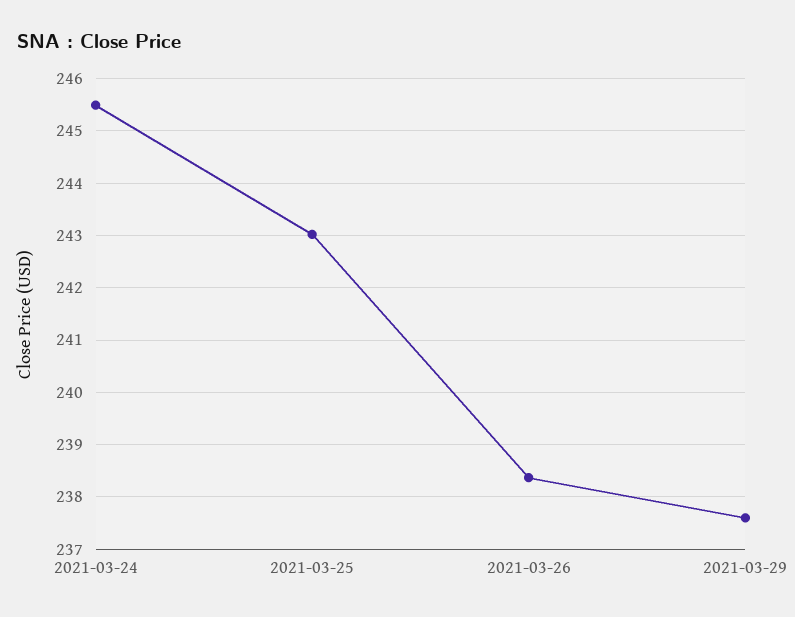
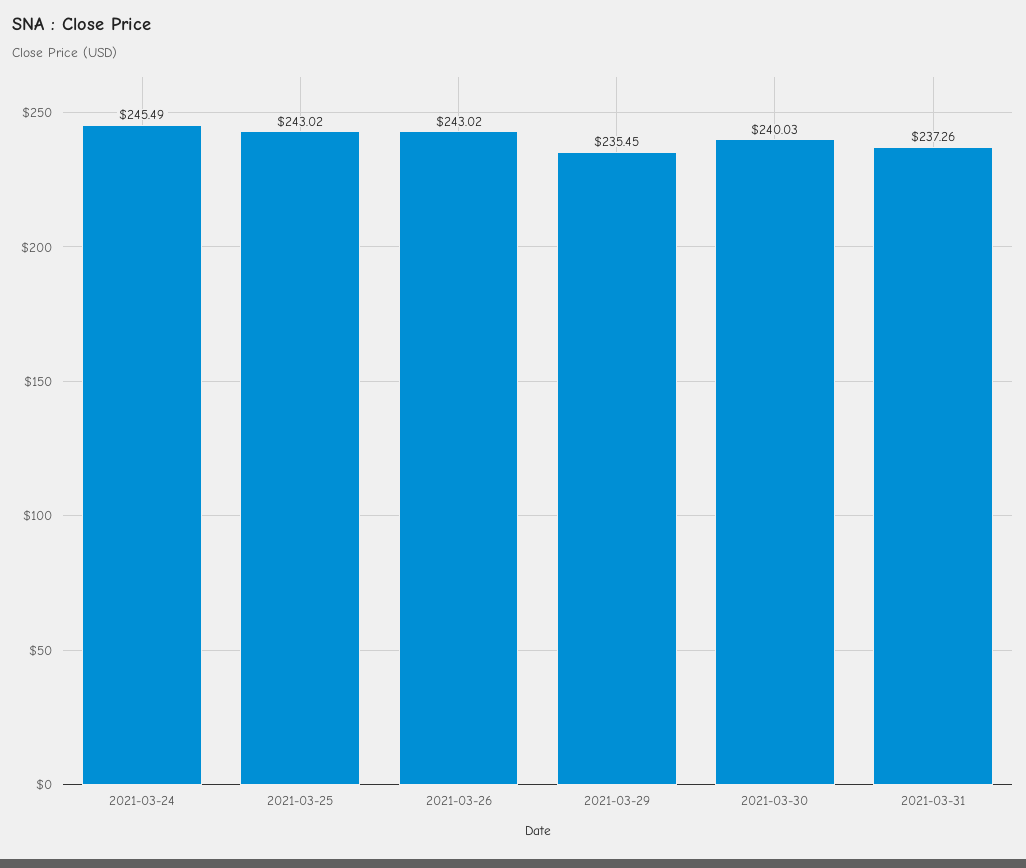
2021-03-26: 238.4 -> 243.02
2021-03-29: 237.6 -> 235.45
2021-03-30: none -> 240.03
2021-03-31: none -> 237.26

